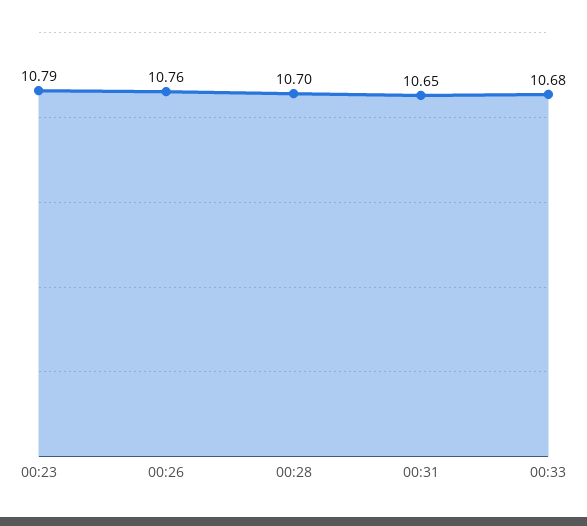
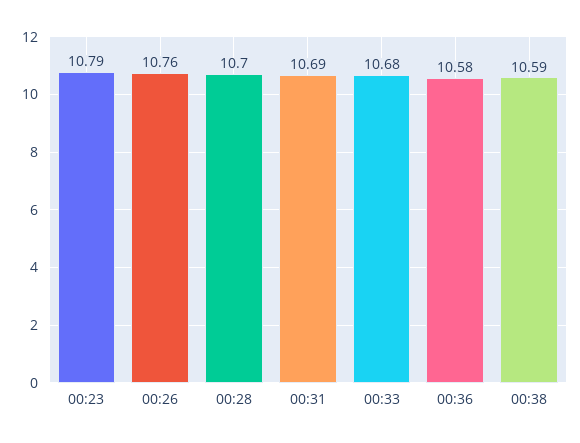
00:31: 10.65 -> 10.69
00:36: none -> 10.58
00:38: none -> 10.59

